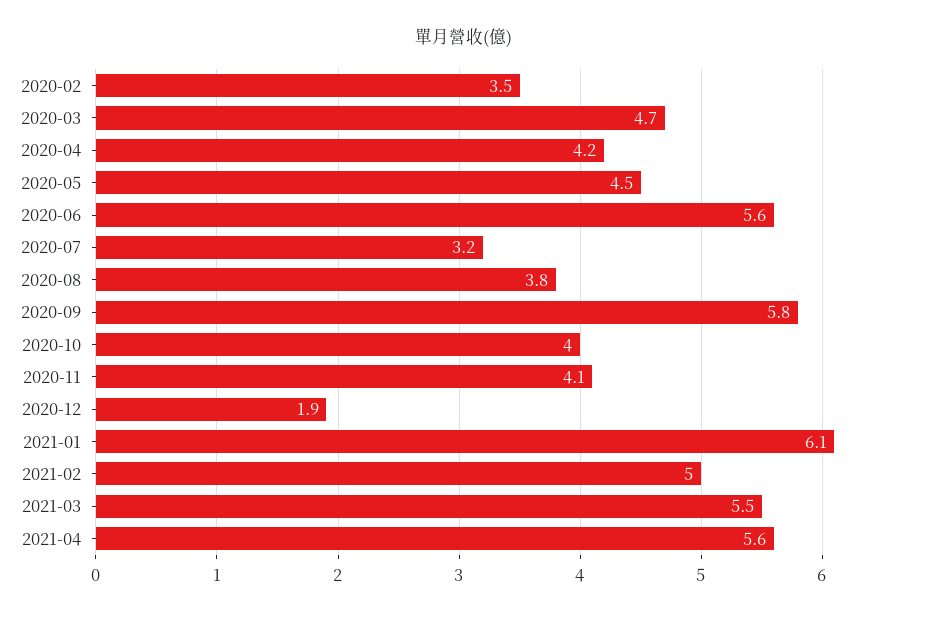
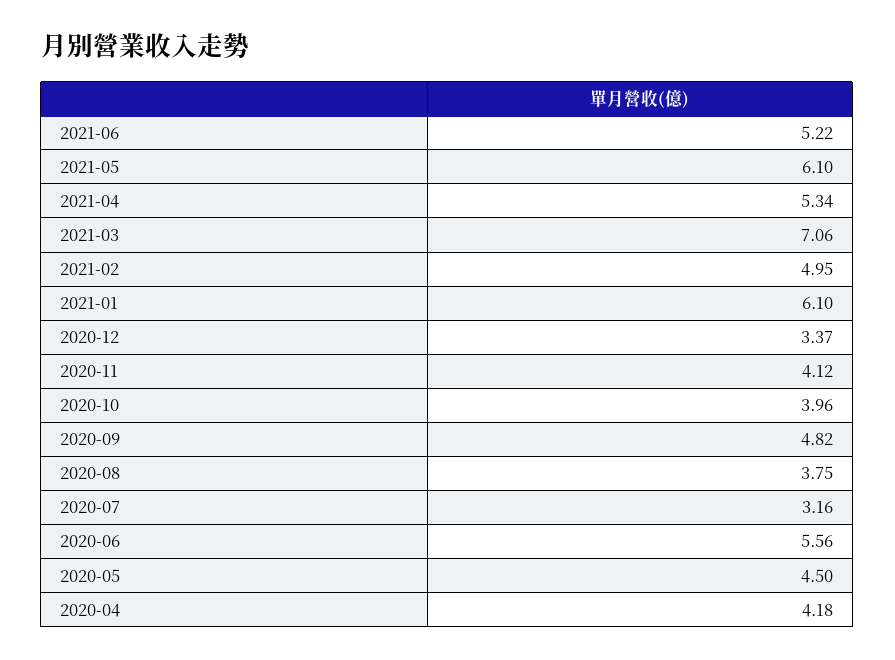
2020-02: 3.5 -> none
2020-03: 4.7 -> none
2020-09: 5.8 -> 4.82
2020-12: 1.9 -> 3.37
2021-03: 5.5 -> 7.06
2021-04: 5.6 -> 5.34
2021-06: none -> 5.22
2021-05: none -> 6.1

